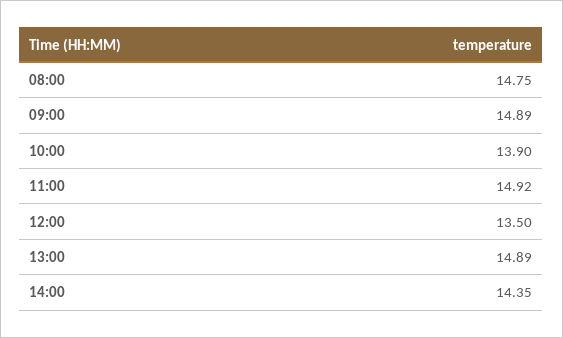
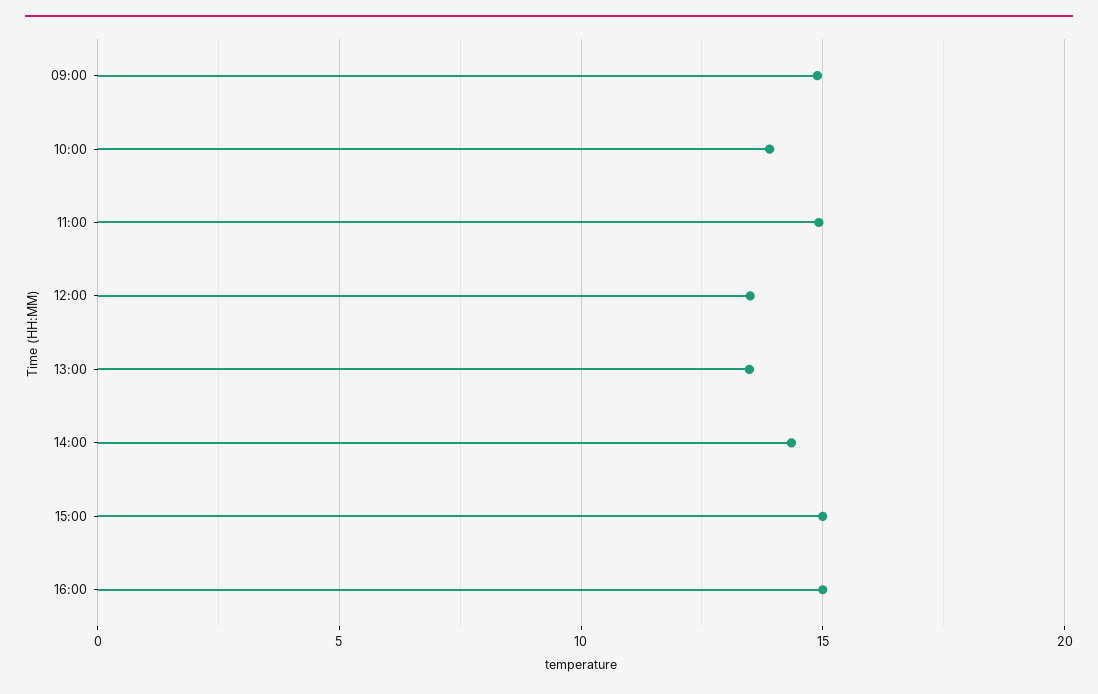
08:00: 14.75 -> none
13:00: 14.89 -> 13.5
15:00: none -> 15
16:00: none -> 15

